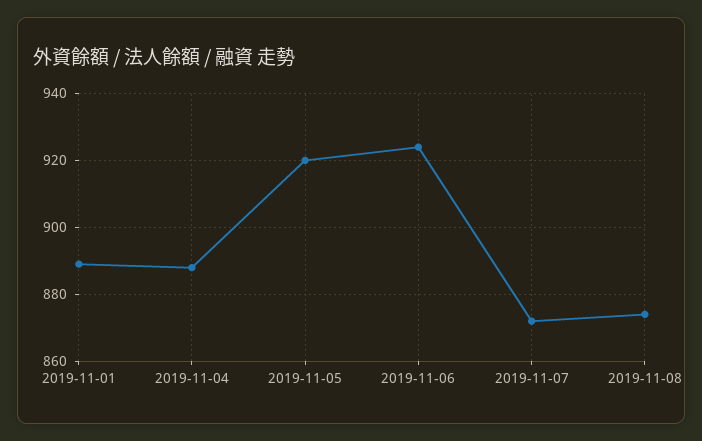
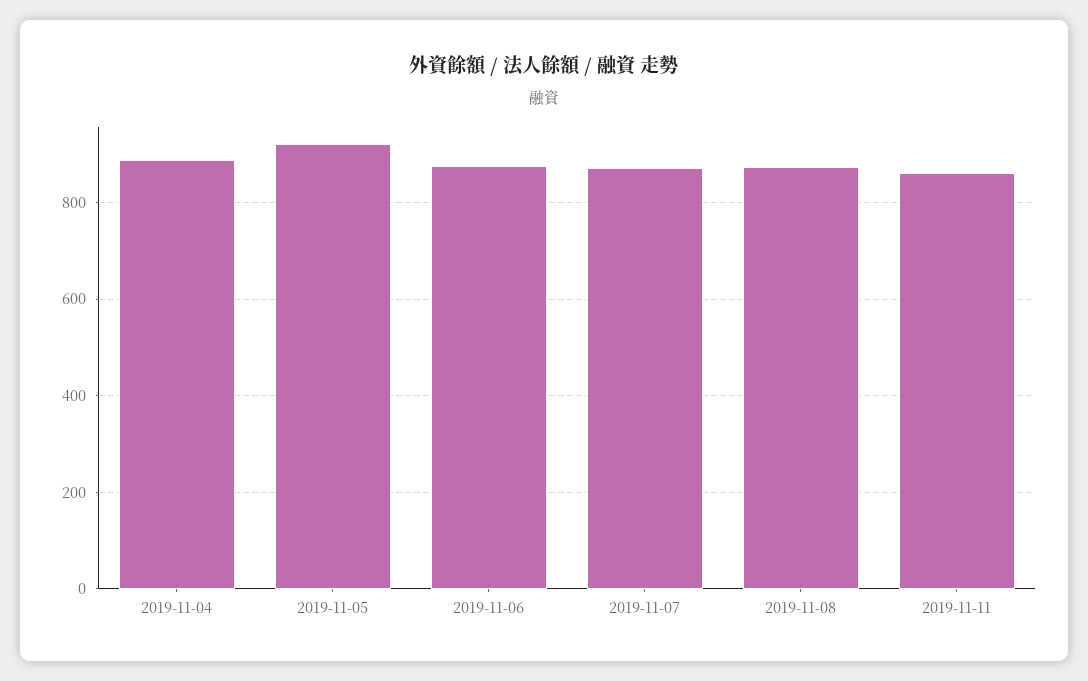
2019-11-01: 890 -> none
2019-11-06: 925 -> 880
2019-11-11: none -> 860

